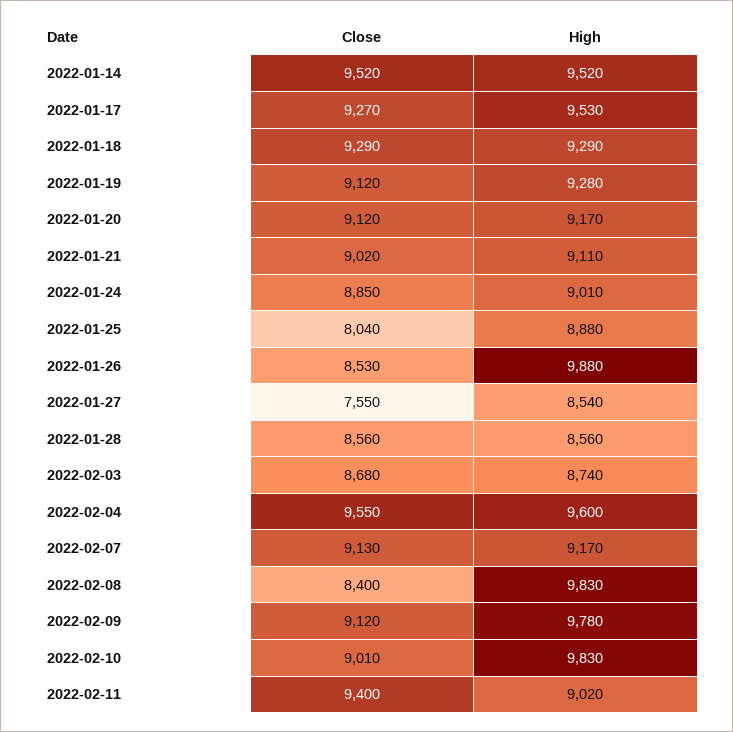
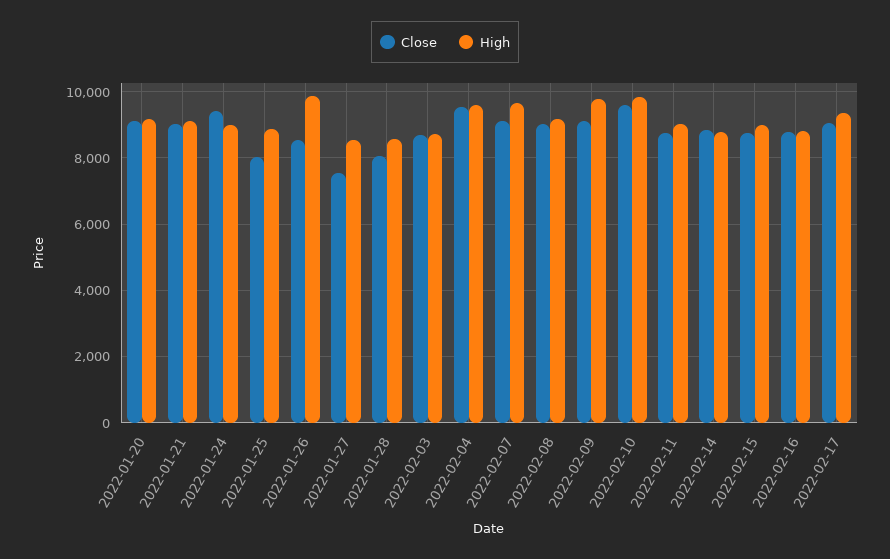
Close, 2022-01-14: 9520 -> none
High, 2022-01-14: 9520 -> none
Close, 2022-01-17: 9270 -> none
High, 2022-01-17: 9530 -> none
Close, 2022-01-18: 9290 -> none
High, 2022-01-18: 9290 -> none
Close, 2022-01-19: 9120 -> none
High, 2022-01-19: 9280 -> none
Close, 2022-01-24: 8850 -> 9400
Close, 2022-01-28: 8560 -> 8000
High, 2022-02-07: 9170 -> 9600
Close, 2022-02-08: 8400 -> 9000
High, 2022-02-08: 9830 -> 9200
Close, 2022-02-10: 9010 -> 9600
Close, 2022-02-11: 9400 -> 8800
Close, 2022-02-14: none -> 8800
High, 2022-02-14: none -> 8800
Close, 2022-02-15: none -> 8800
High, 2022-02-15: none -> 9000
Close, 2022-02-16: none -> 8800
High, 2022-02-16: none -> 8800
Close, 2022-02-17: none -> 9000
High, 2022-02-17: none -> 9400

